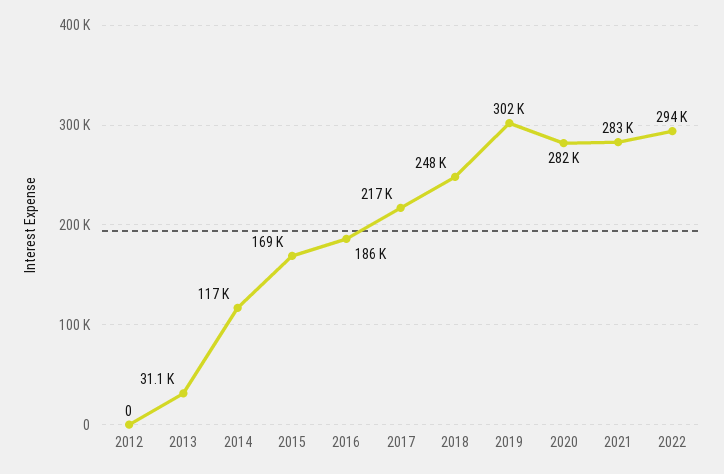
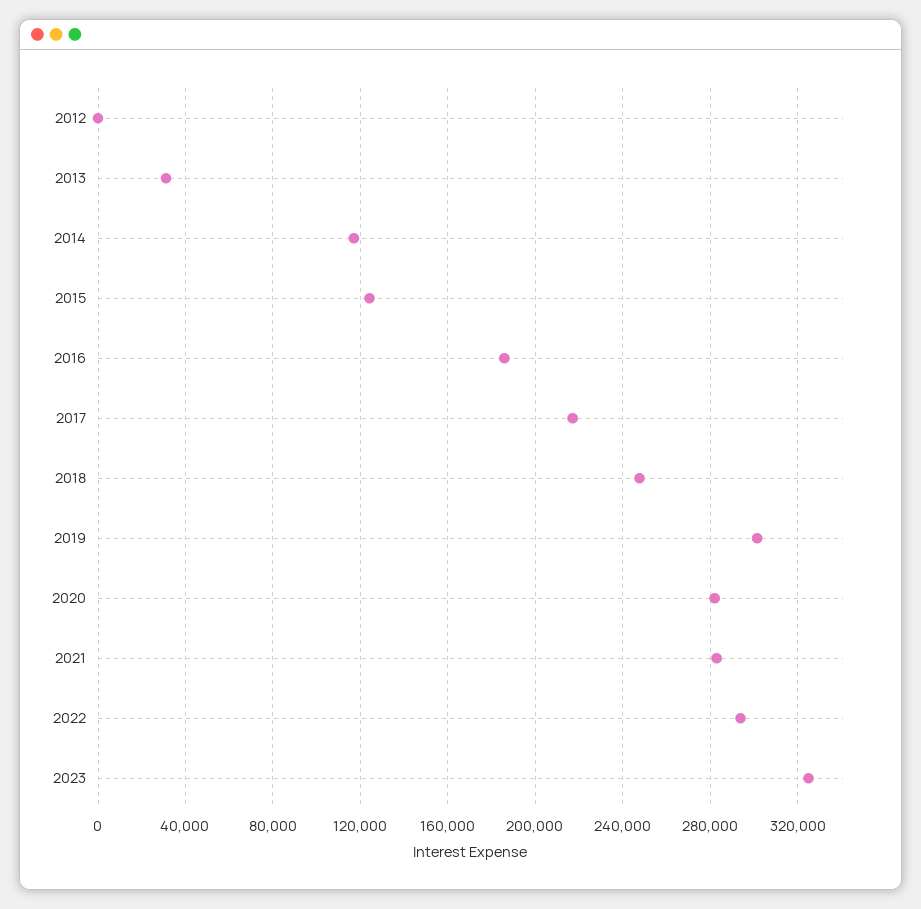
2015: 169000 -> 125000
2023: none -> 325000

